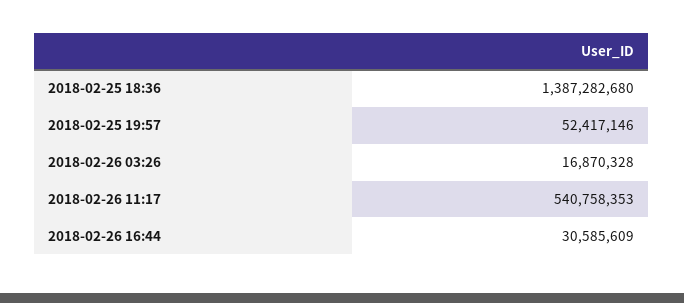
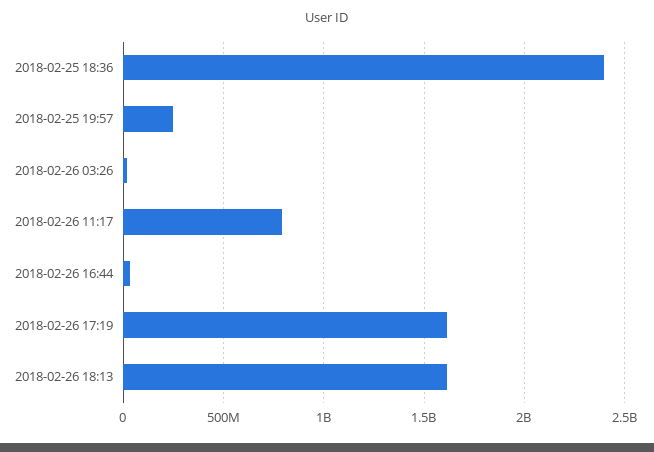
2018-02-25 18:36: 1387282680 -> 2400000000
2018-02-25 19:57: 52417146 -> 250000000
2018-02-26 11:17: 540758353 -> 800000000
2018-02-26 17:19: none -> 1600000000
2018-02-26 18:13: none -> 1600000000

